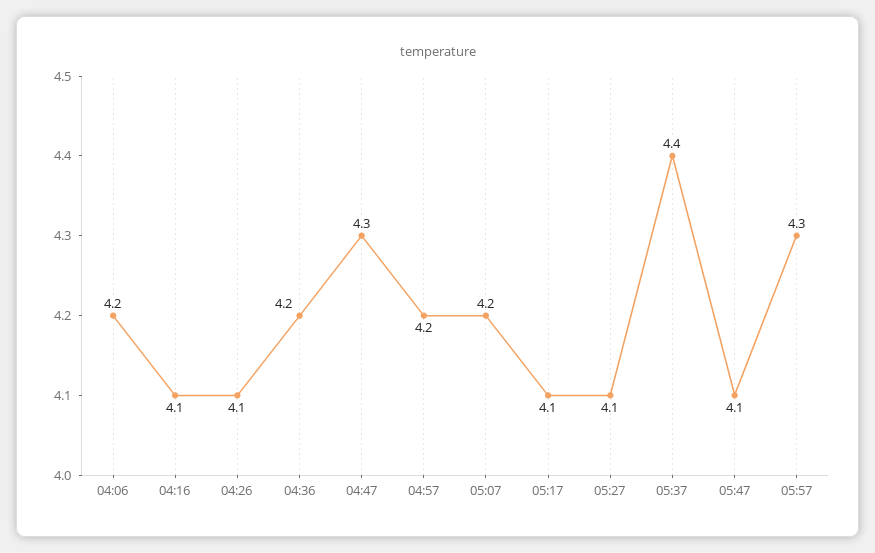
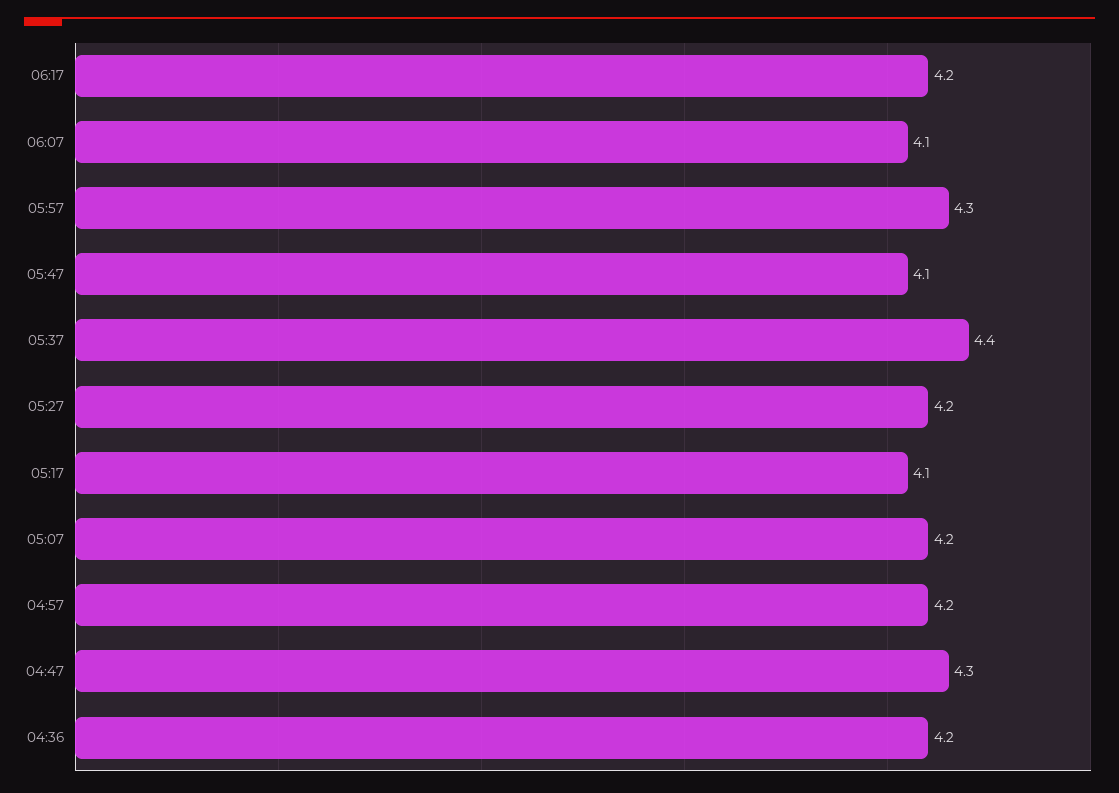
04:06: 4.2 -> none
04:16: 4.1 -> none
04:26: 4.1 -> none
05:27: 4.1 -> 4.2
06:17: none -> 4.2
06:07: none -> 4.1

